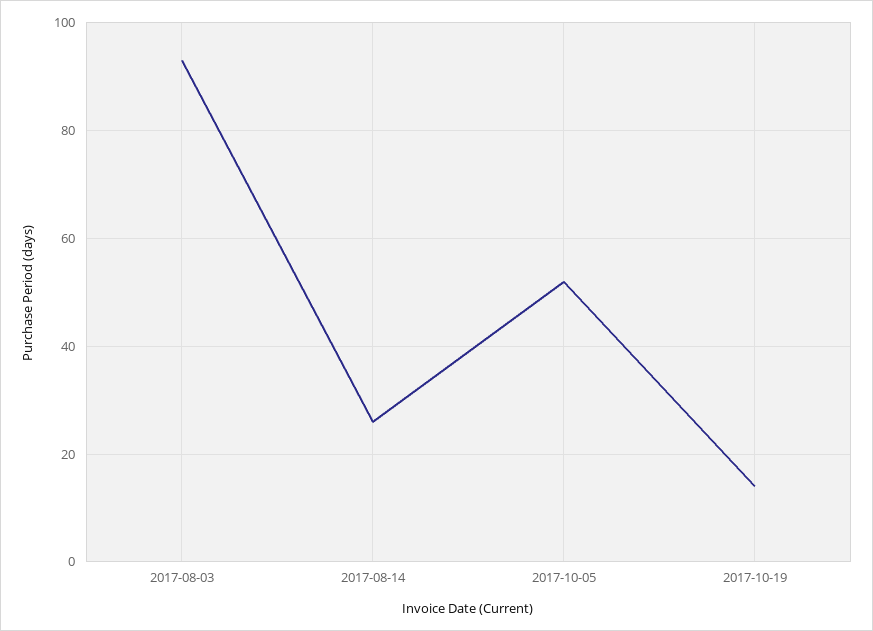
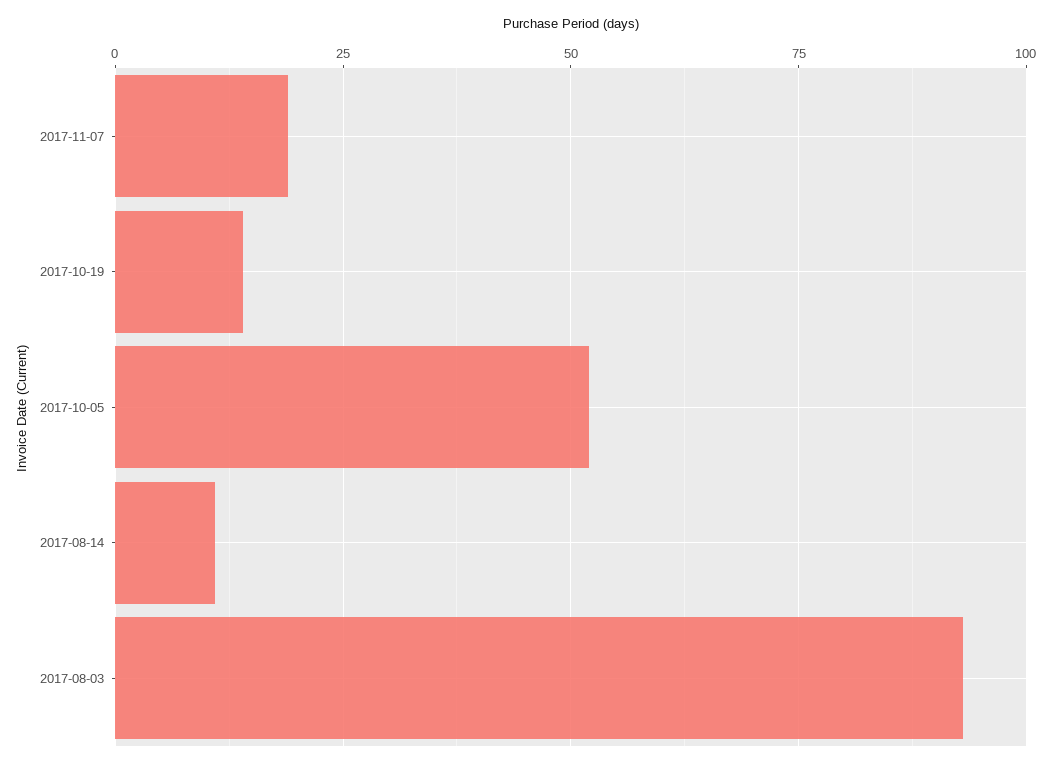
2017-08-14: 25 -> 10
2017-11-07: none -> 20

